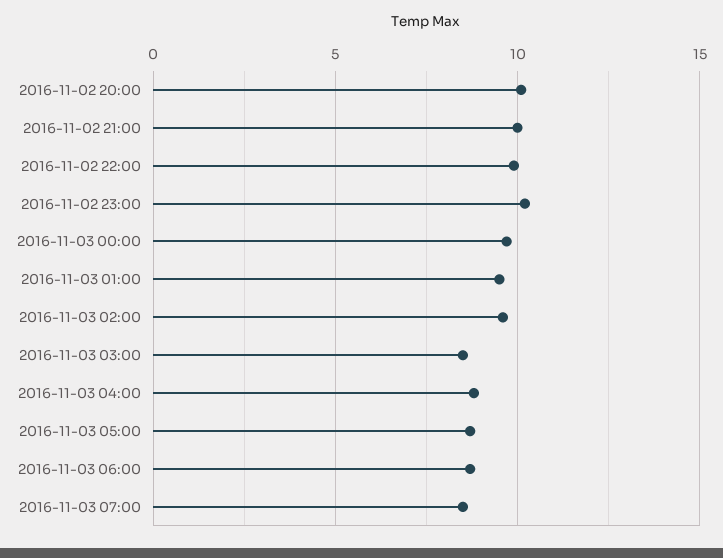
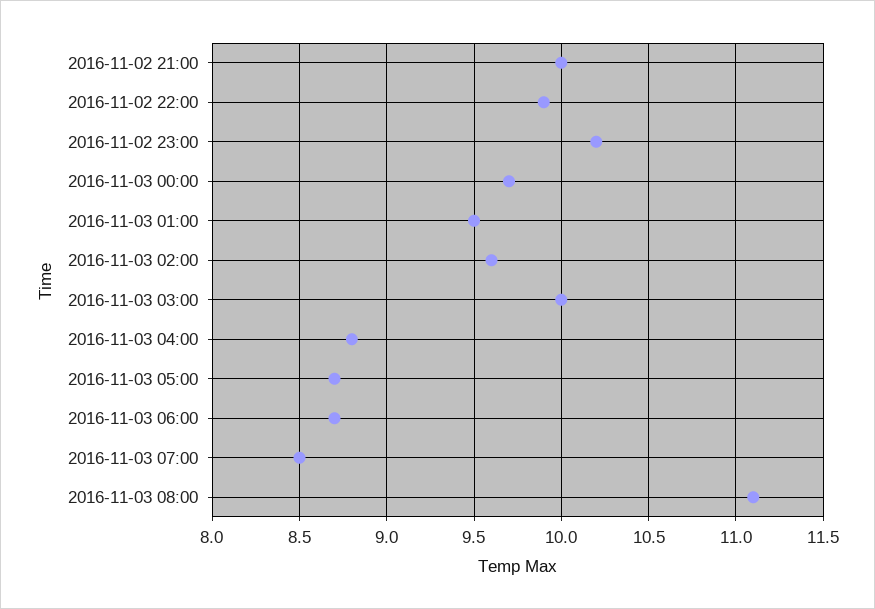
2016-11-02 20:00: 10 -> none
2016-11-03 03:00: 8.5 -> 10
2016-11-03 08:00: none -> 11.1

